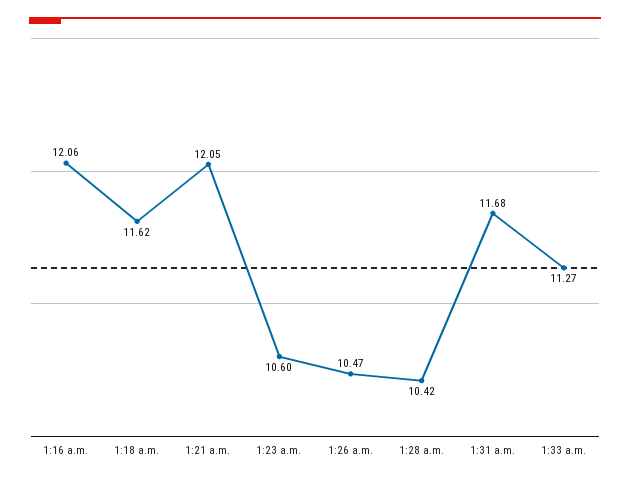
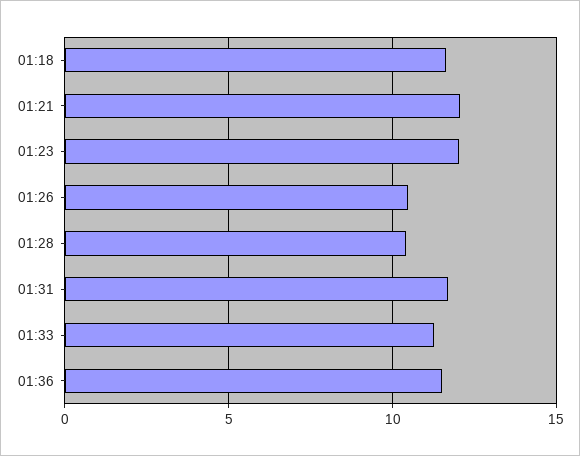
1:16 a.m.: 12.06 -> none
1:23 a.m.: 10.6 -> 12
01:36: none -> 11.5

